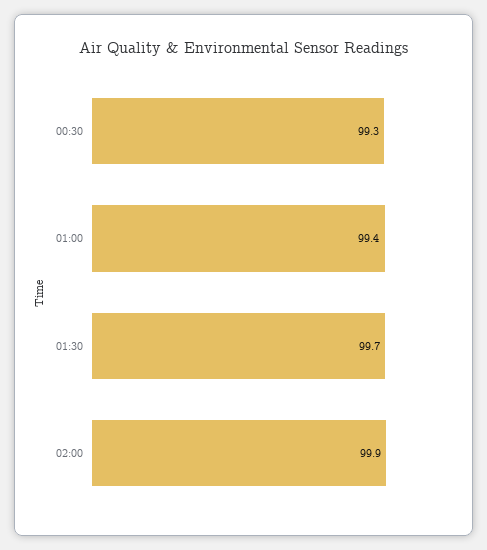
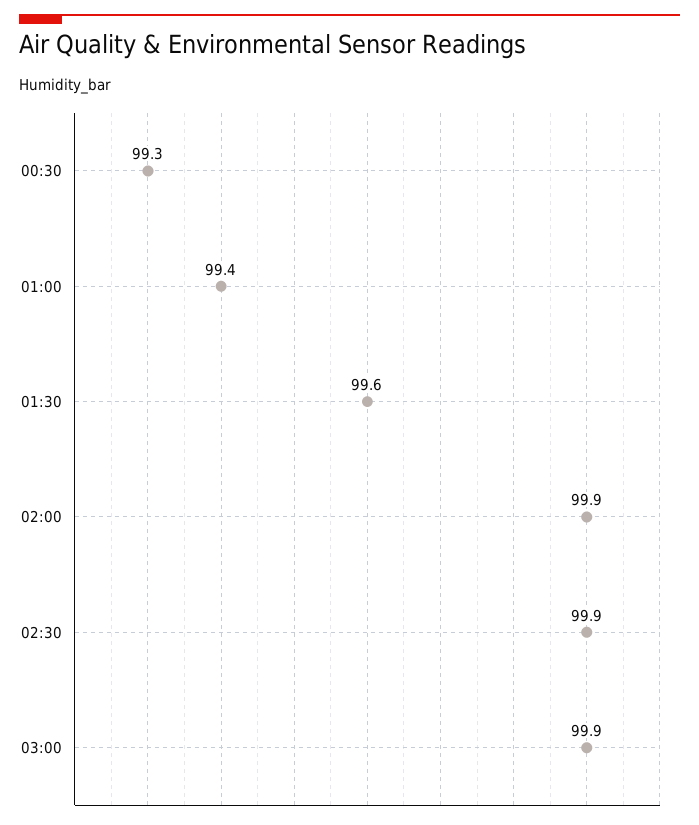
01:30: 99.7 -> 99.6
02:30: none -> 99.9
03:00: none -> 99.9

